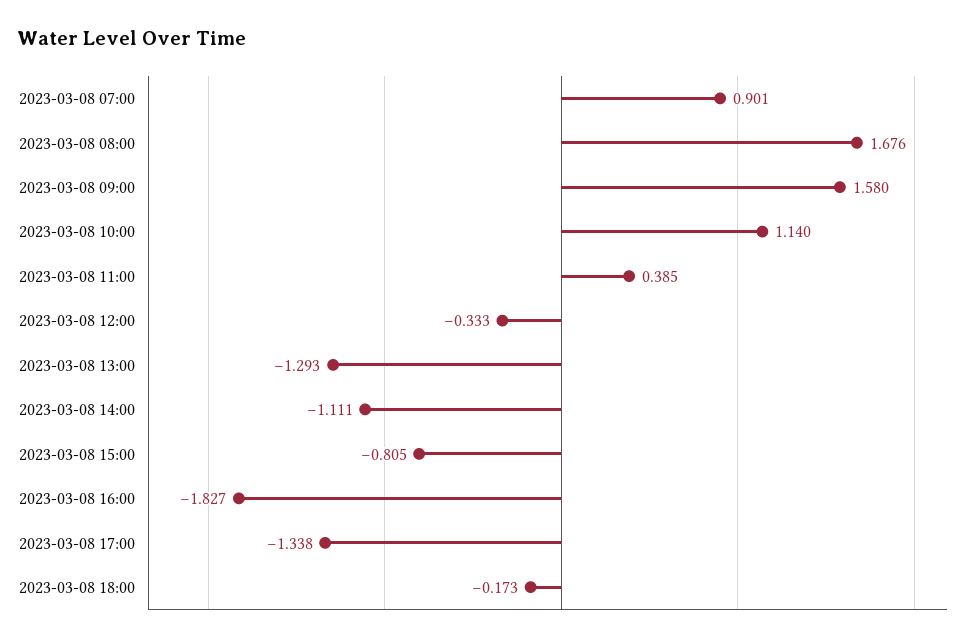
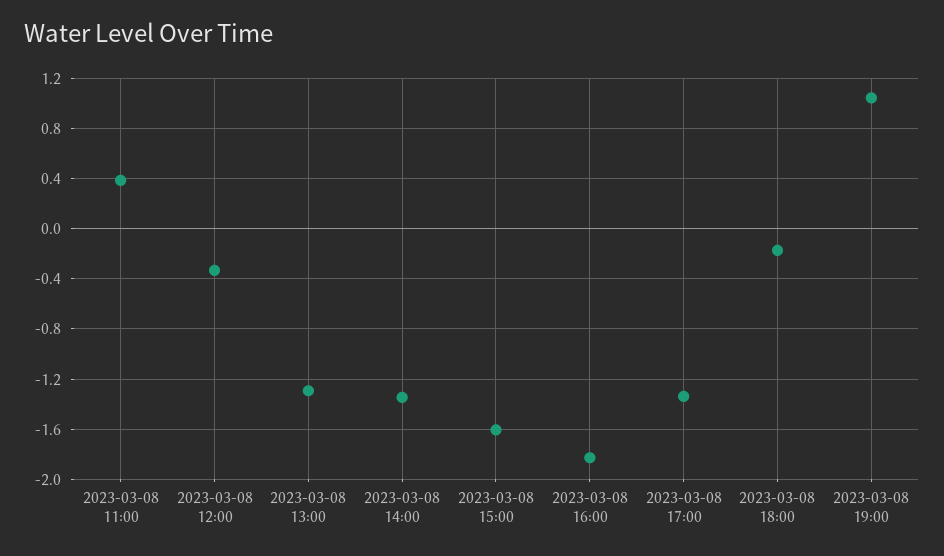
2023-03-08 07:00: 0.901 -> none
2023-03-08 08:00: 1.676 -> none
2023-03-08 09:00: 1.58 -> none
2023-03-08 10:00: 1.14 -> none
2023-03-08 14:00: -1.111 -> -1.35
2023-03-08 15:00: -0.805 -> -1.6
2023-03-08 19:00: none -> 1.05

